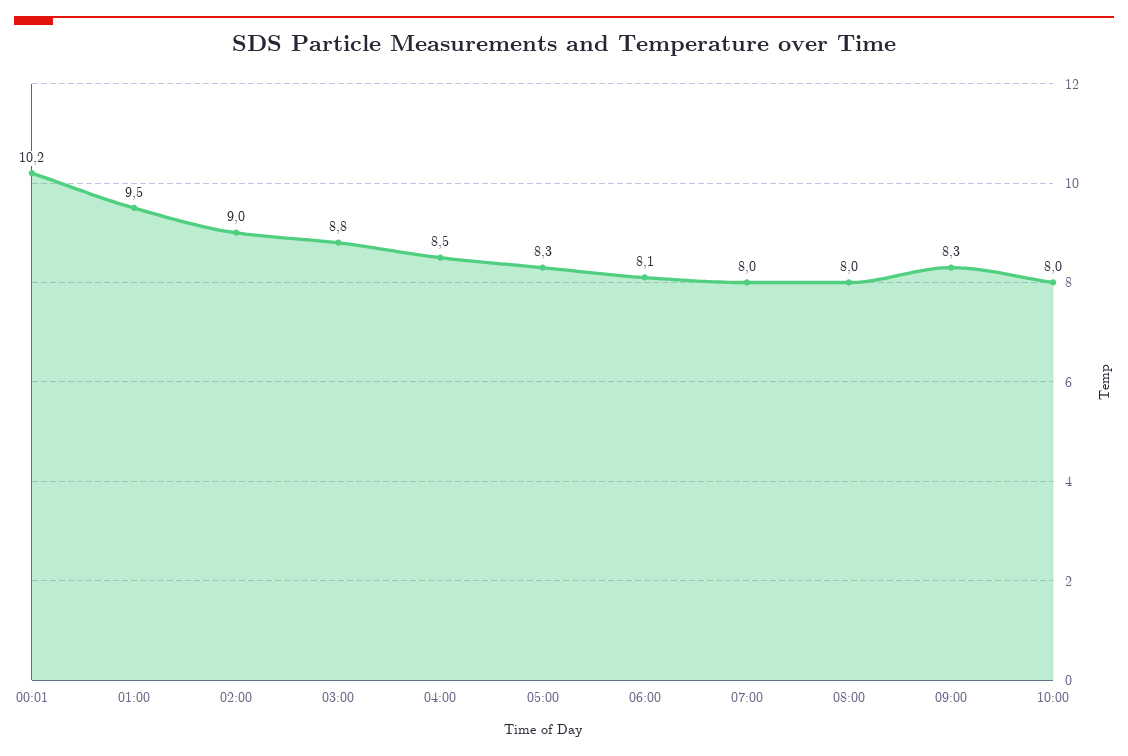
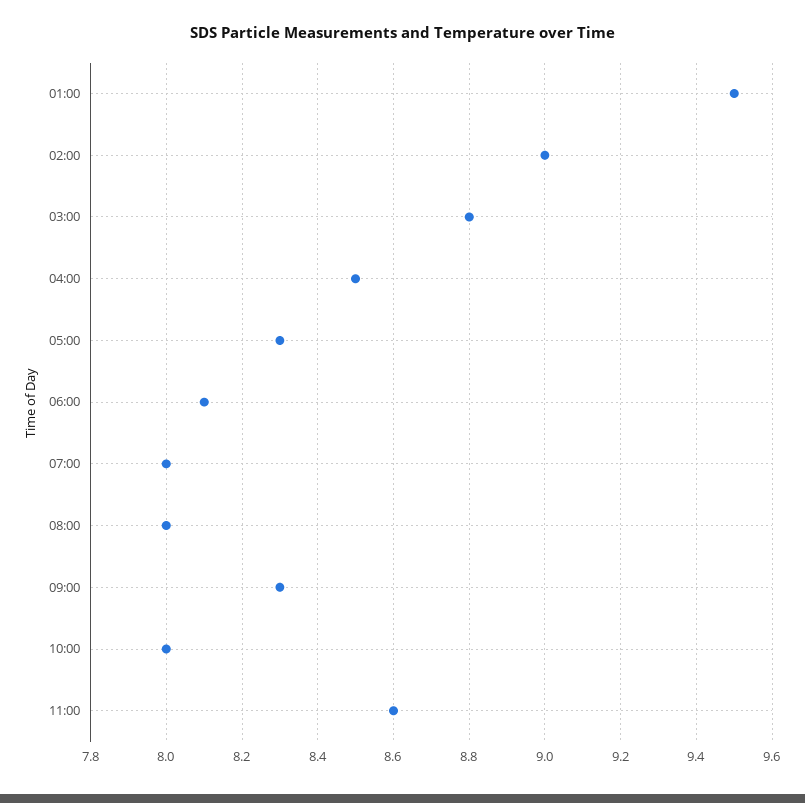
00:01: 10.2 -> none
11:00: none -> 8.6

